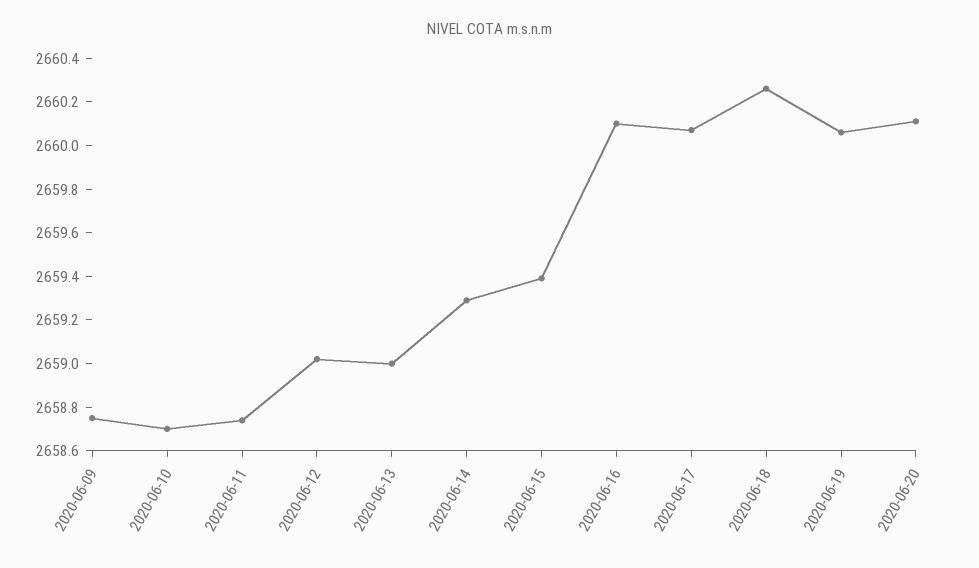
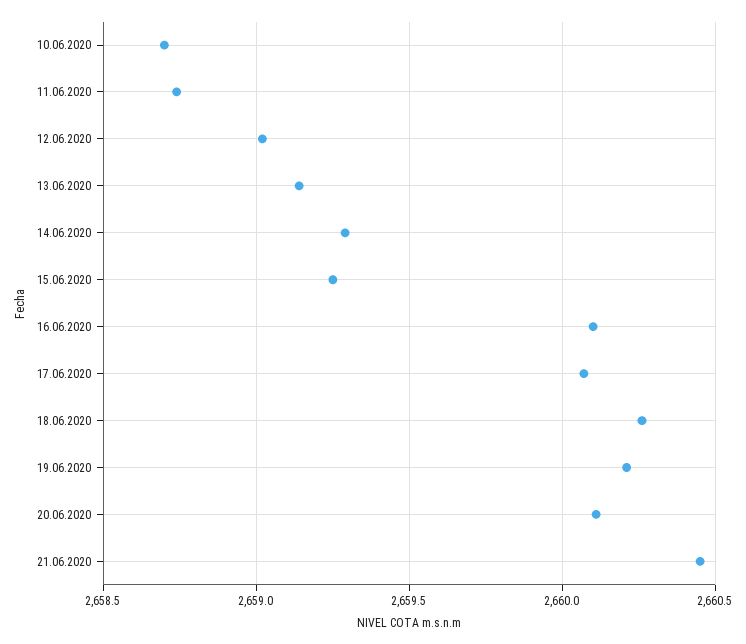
2020-06-09: 2658.75 -> none
2020-06-13: 2659 -> 2659.15
2020-06-15: 2659.4 -> 2659.25
2020-06-19: 2660.05 -> 2660.2
21.06.2020: none -> 2660.45

